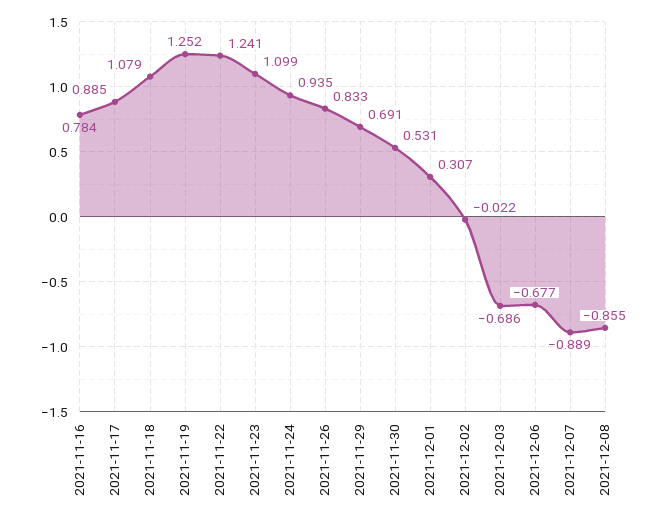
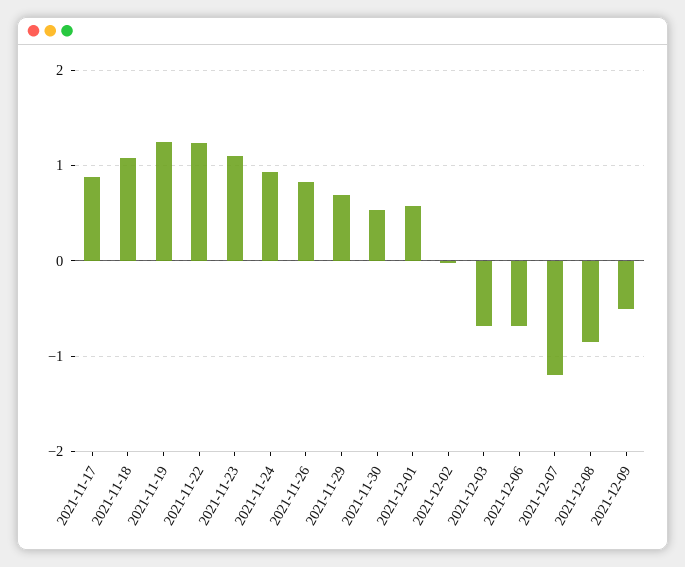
2021-11-16: 0.784 -> none
2021-12-01: 0.307 -> 0.6
2021-12-07: -0.889 -> -1.2
2021-12-09: none -> -0.5

